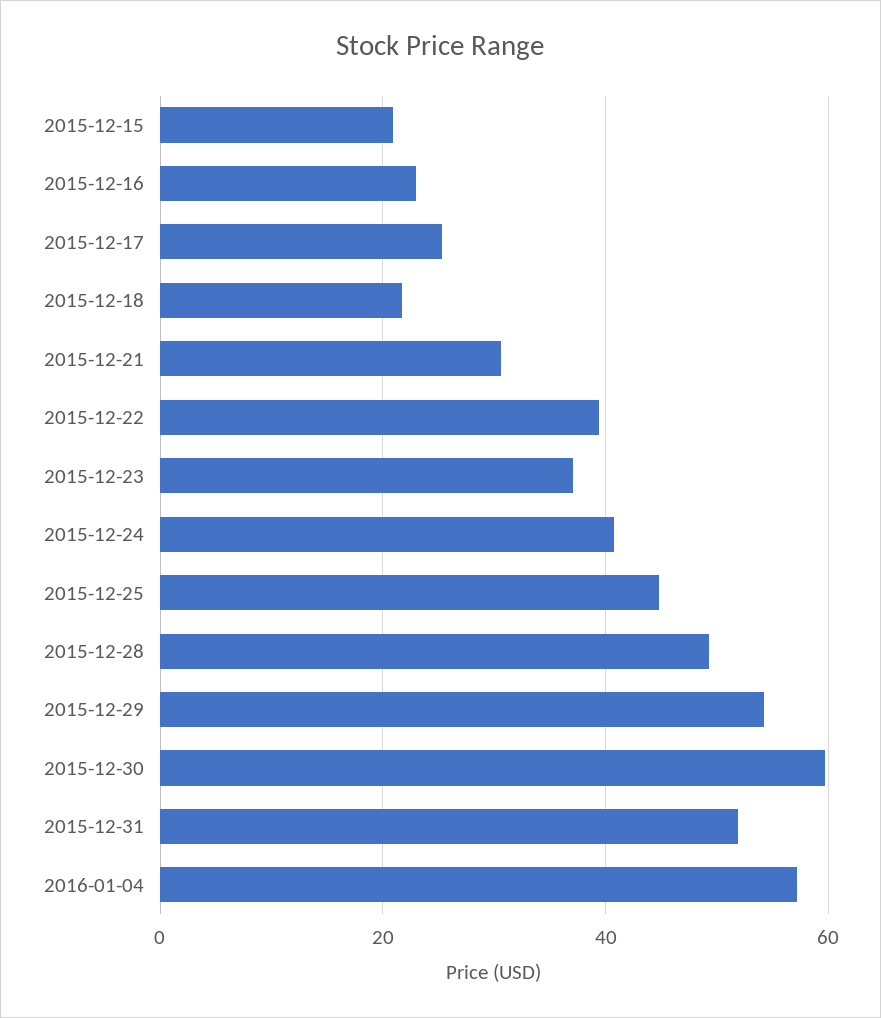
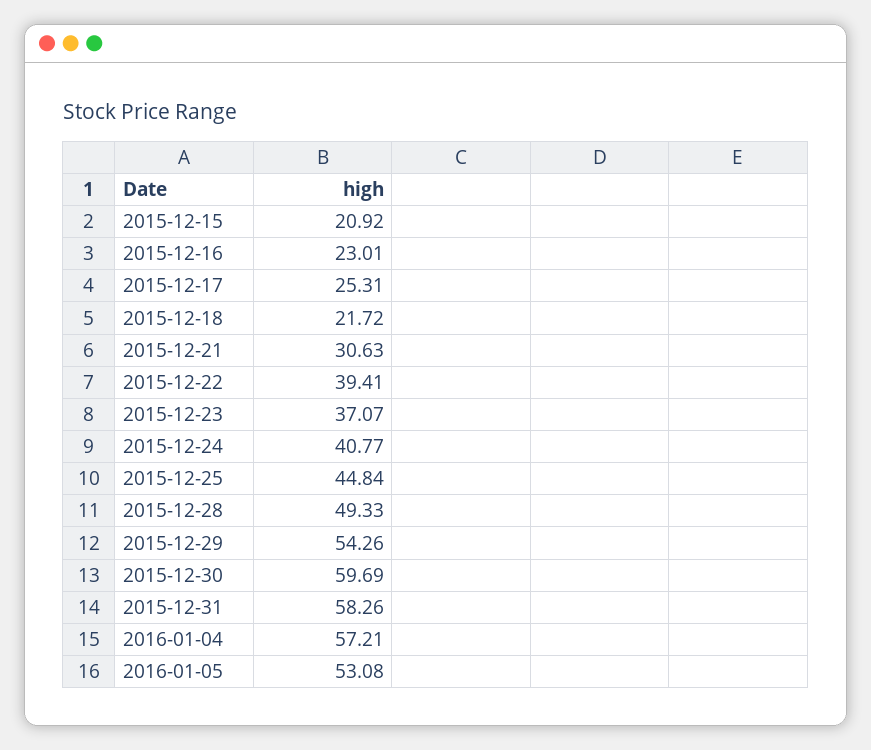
2015-12-31: 52 -> 58.26
2016-01-05: none -> 53.08

